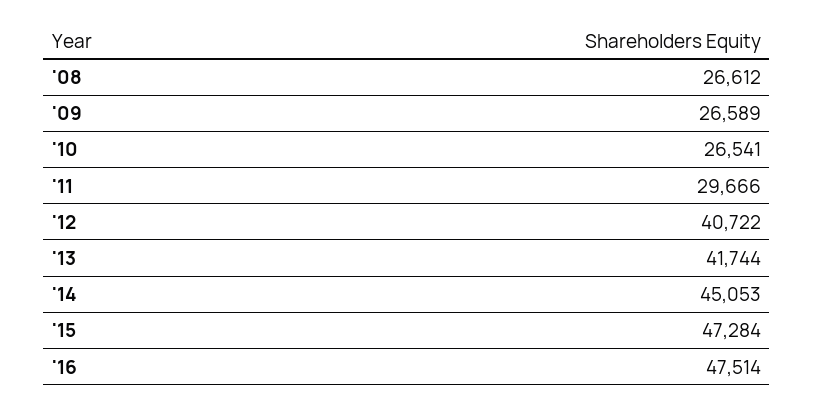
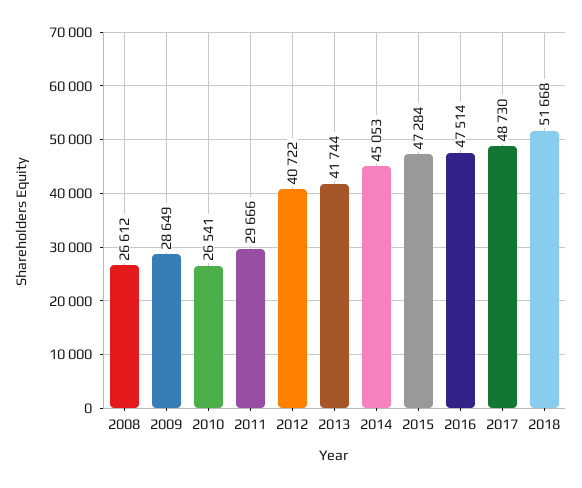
'09: 26589 -> 28649
2017: none -> 48730
2018: none -> 51668

